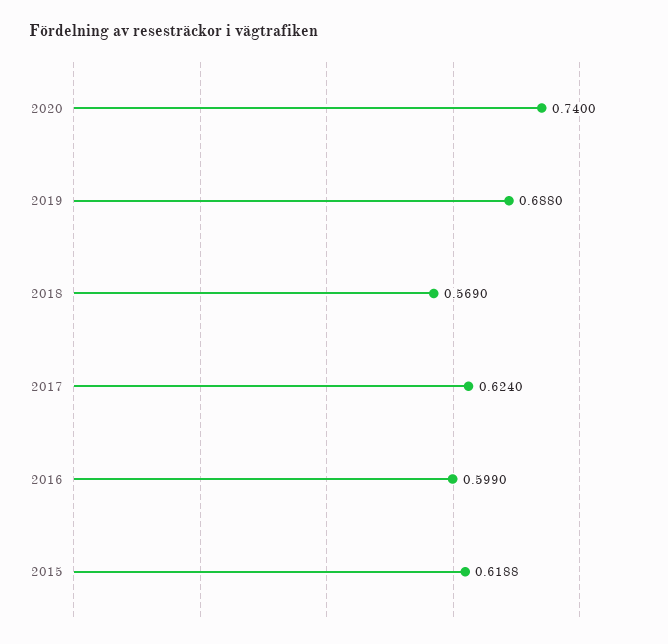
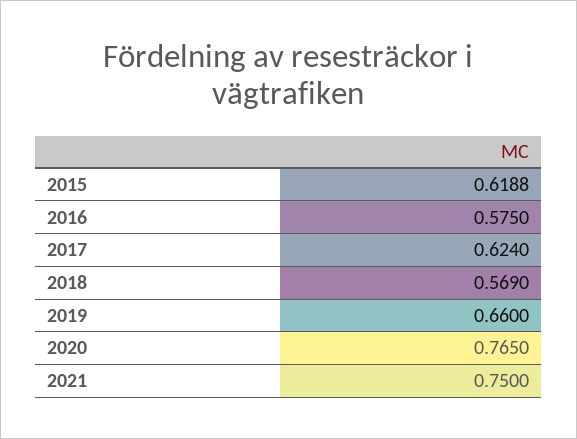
2020: 0.74 -> 0.765
2019: 0.688 -> 0.66
2016: 0.599 -> 0.575
2021: none -> 0.75

